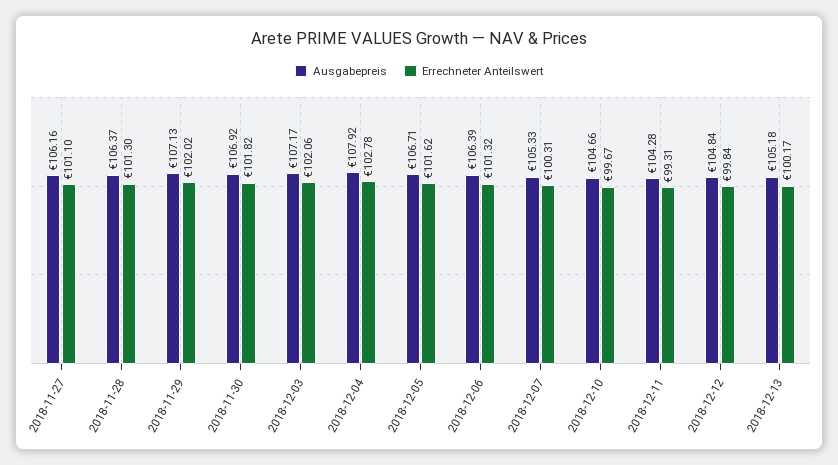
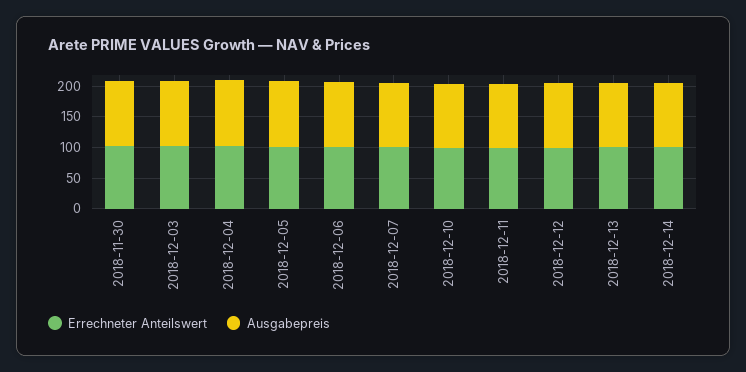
Ausgabepreis, 2018-11-27: 106.16 -> none
Errechneter Anteilswert, 2018-11-27: 101.1 -> none
Ausgabepreis, 2018-11-28: 106.37 -> none
Errechneter Anteilswert, 2018-11-28: 101.3 -> none
Ausgabepreis, 2018-11-29: 107.13 -> none
Errechneter Anteilswert, 2018-11-29: 102.02 -> none
Errechneter Anteilswert, 2018-12-14: none -> 100
Ausgabepreis, 2018-12-14: none -> 100

